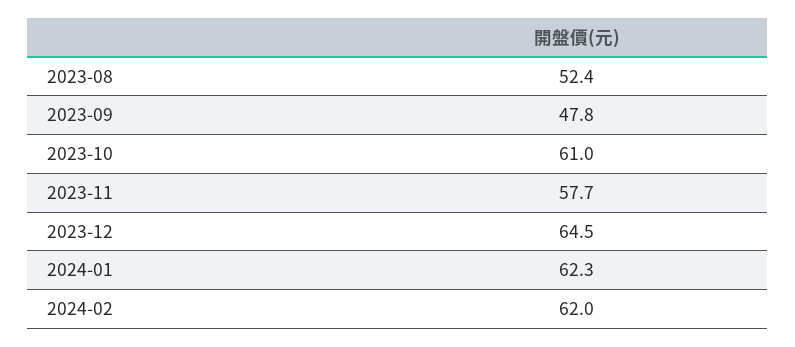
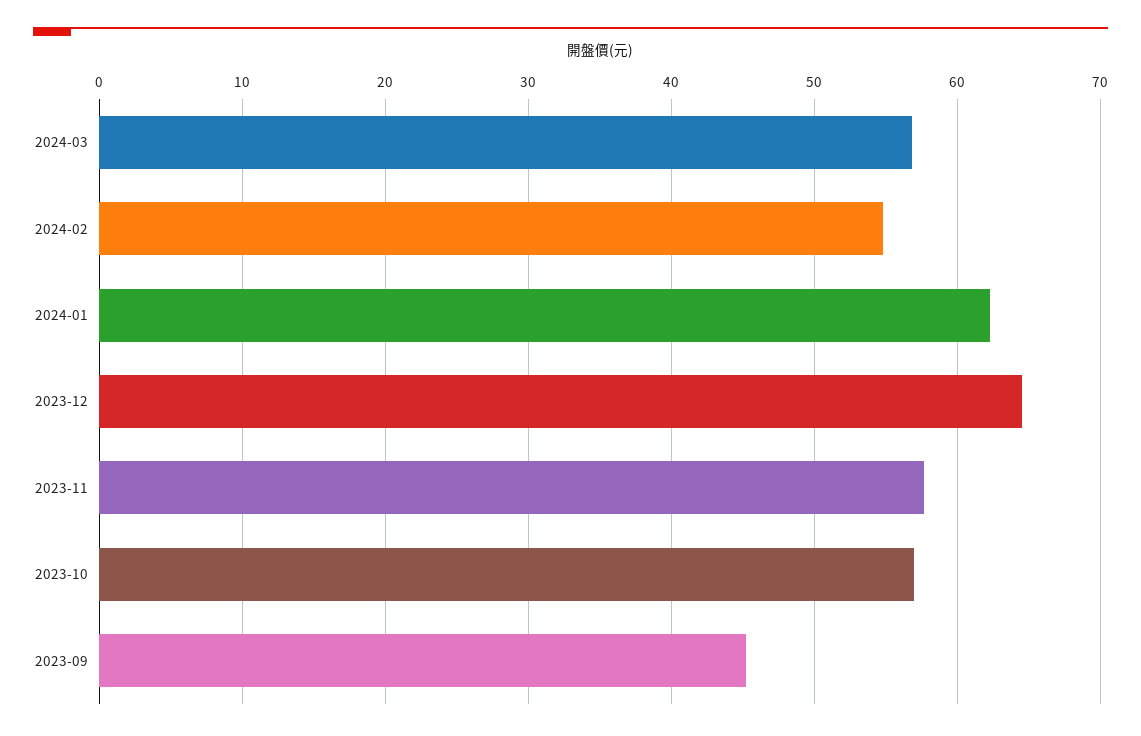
2023-08: 52.4 -> none
2023-09: 47.8 -> 45
2023-10: 61 -> 57
2024-02: 62 -> 55
2024-03: none -> 57

